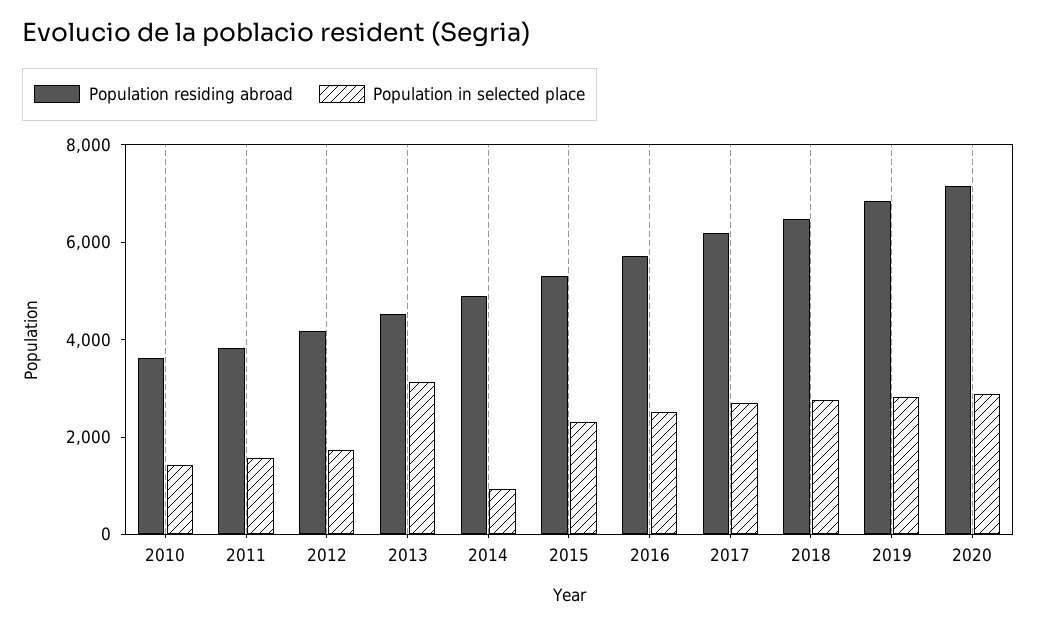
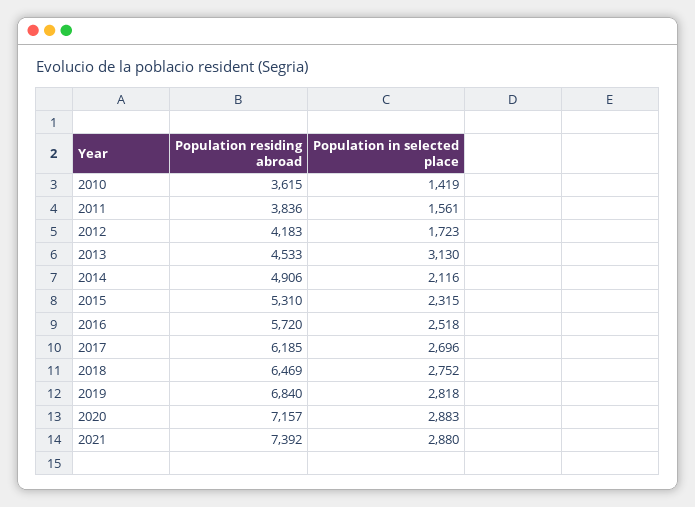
Population in selected place, 2014: 1000 -> 2116
Population residing abroad, 2021: none -> 7392
Population in selected place, 2021: none -> 2880

